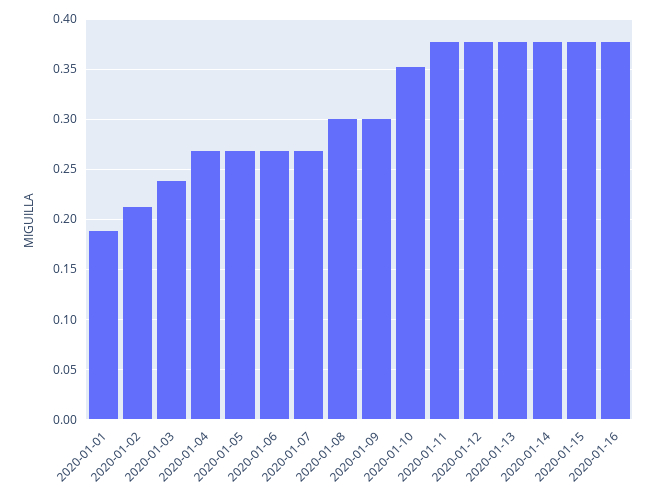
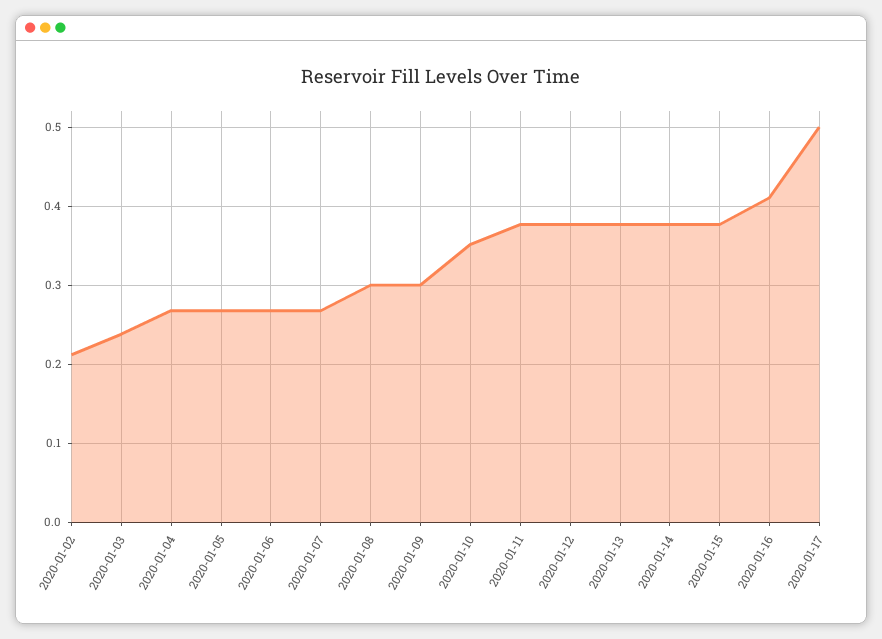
2020-01-01: 0.19 -> none
2020-01-16: 0.38 -> 0.41
2020-01-17: none -> 0.5

